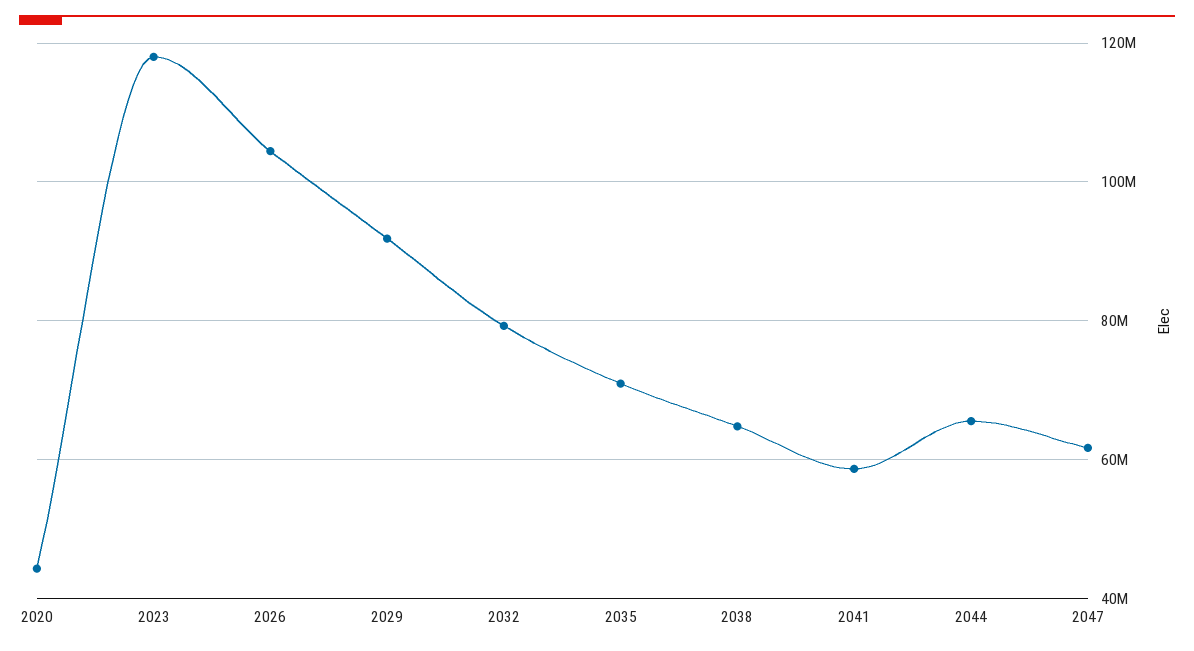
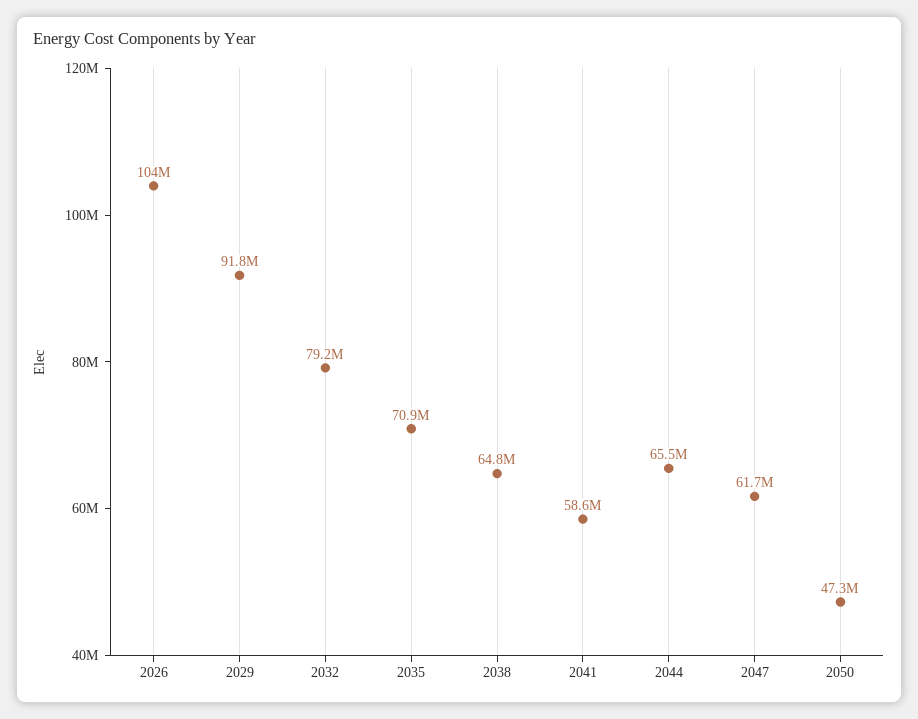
2020: 44000000 -> none
2023: 118000000 -> none
2050: none -> 47300000

